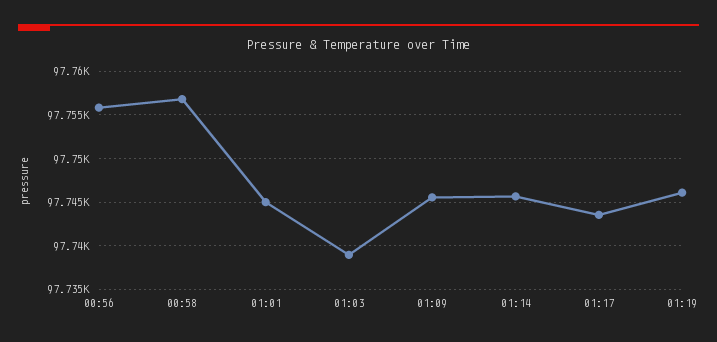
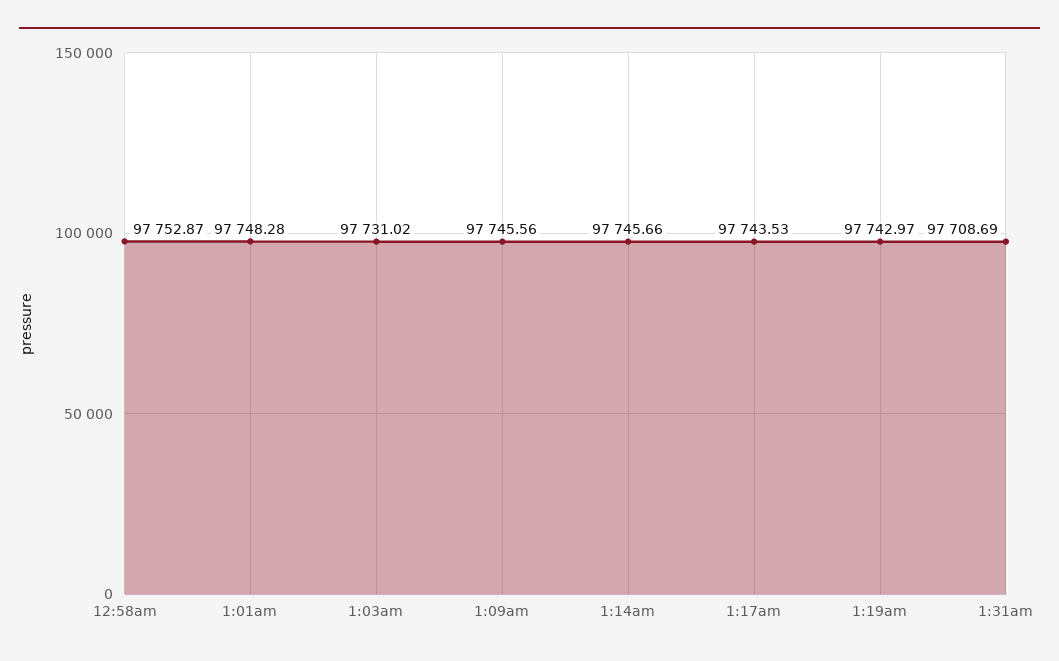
00:56: 97756 -> none
00:58: 97757 -> 97752.87
01:01: 97745 -> 97748.28
01:03: 97739 -> 97731.02
01:19: 97746 -> 97742.97
1:31am: none -> 97708.69

